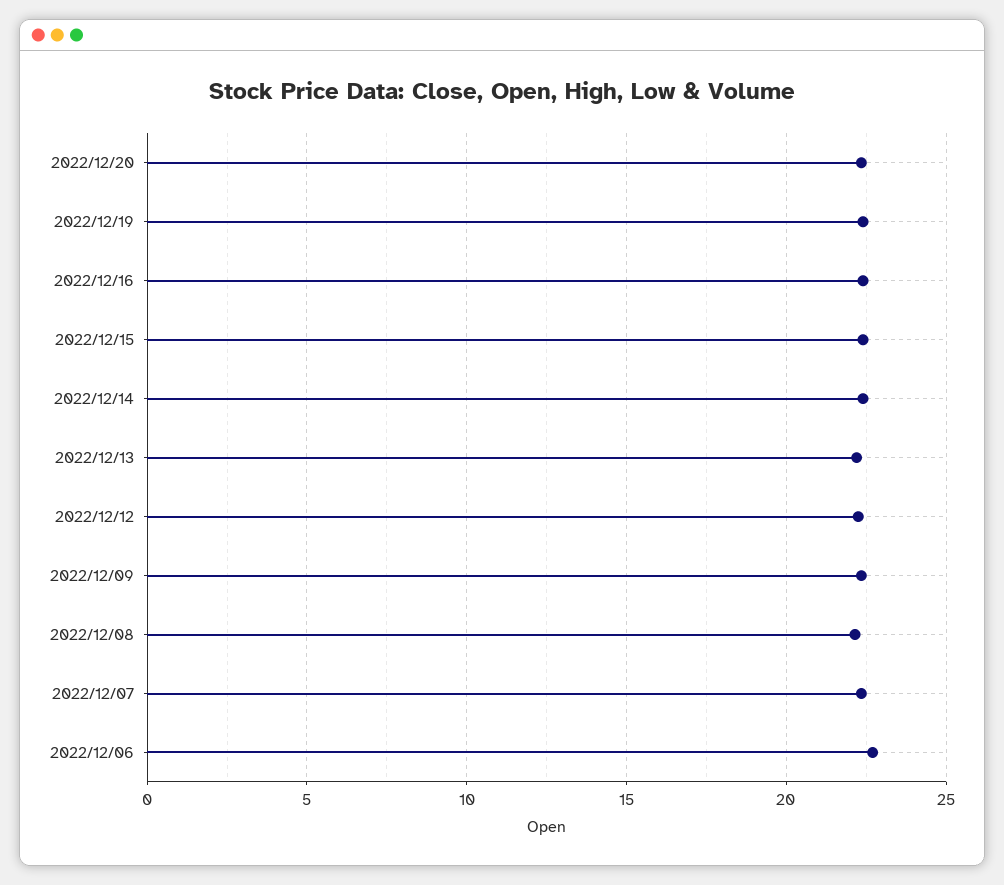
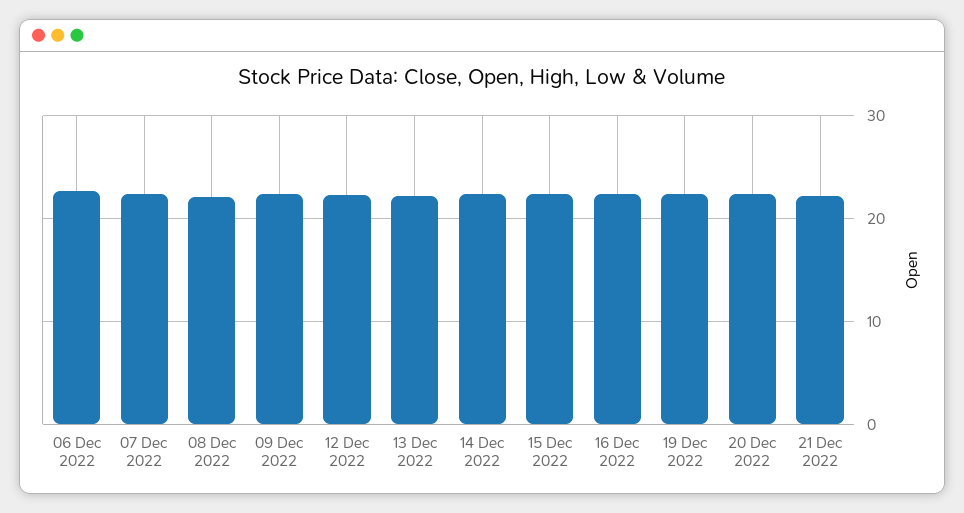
21 Dec 2022: none -> 22

